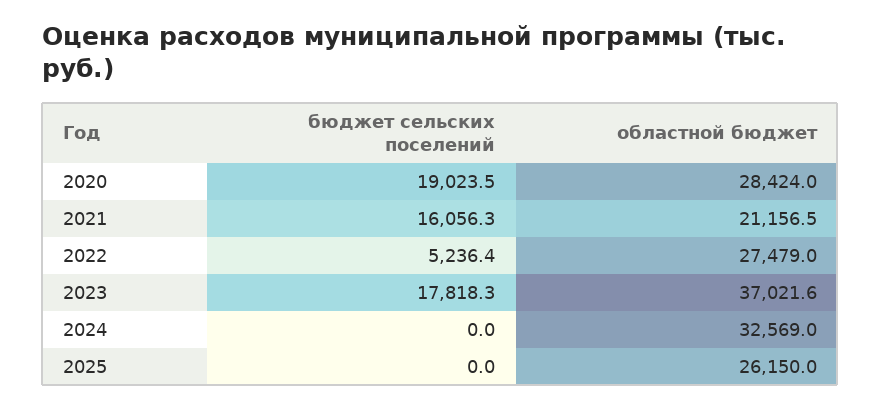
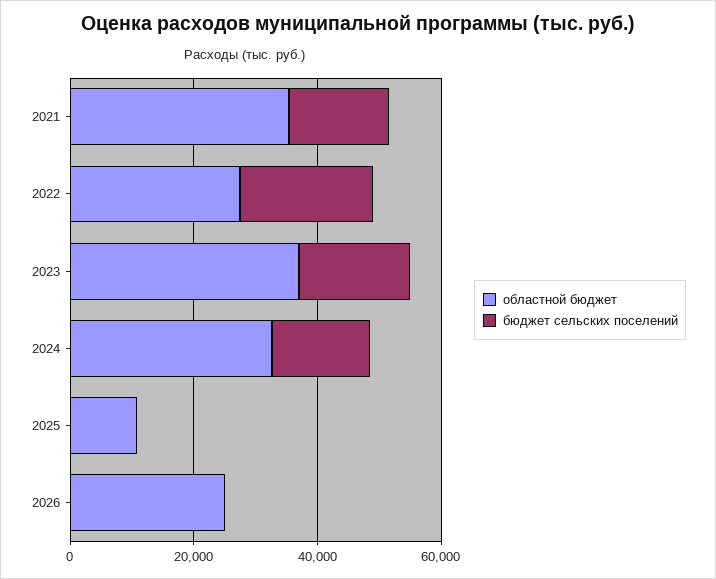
бюджет сельских поселений, 2020: 19023.5 -> none
областной бюджет, 2020: 28424 -> none
областной бюджет, 2021: 21156.5 -> 35000
бюджет сельских поселений, 2022: 5236.4 -> 20000
бюджет сельских поселений, 2024: 0 -> 15000
областной бюджет, 2025: 26150 -> 10000
областной бюджет, 2026: none -> 25000
бюджет сельских поселений, 2026: none -> 0

